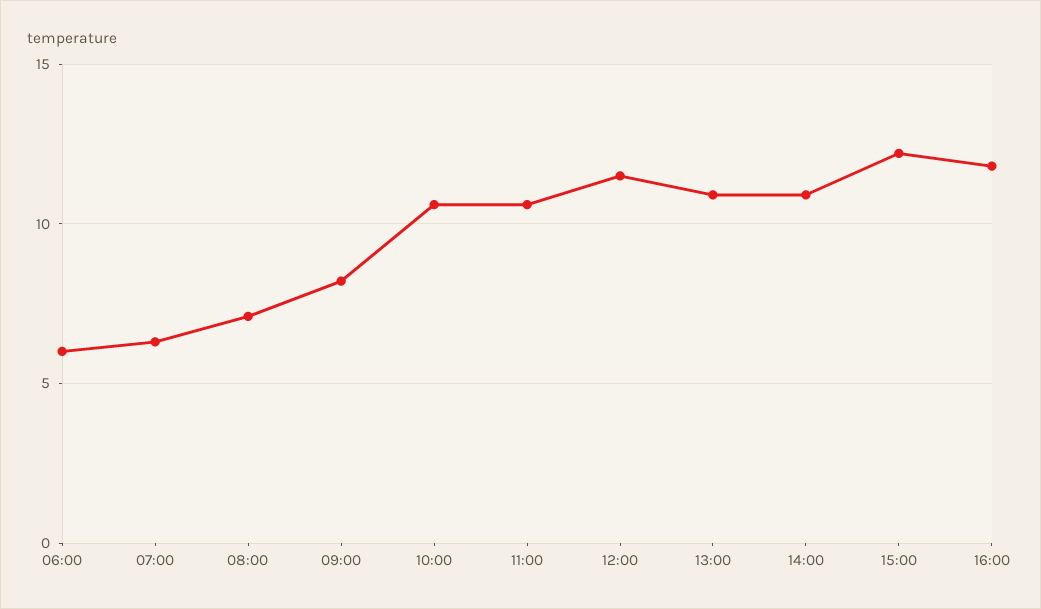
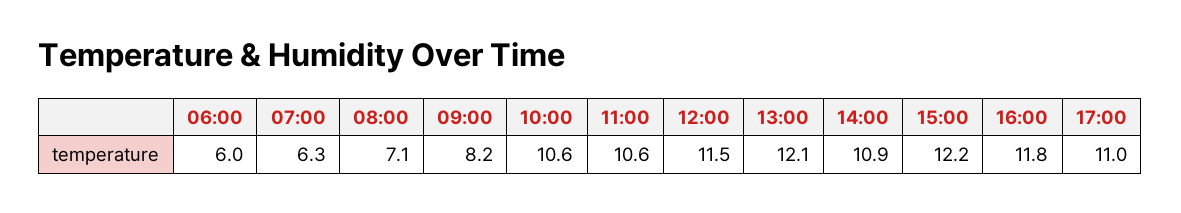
13:00: 11 -> 12.1
17:00: none -> 11

